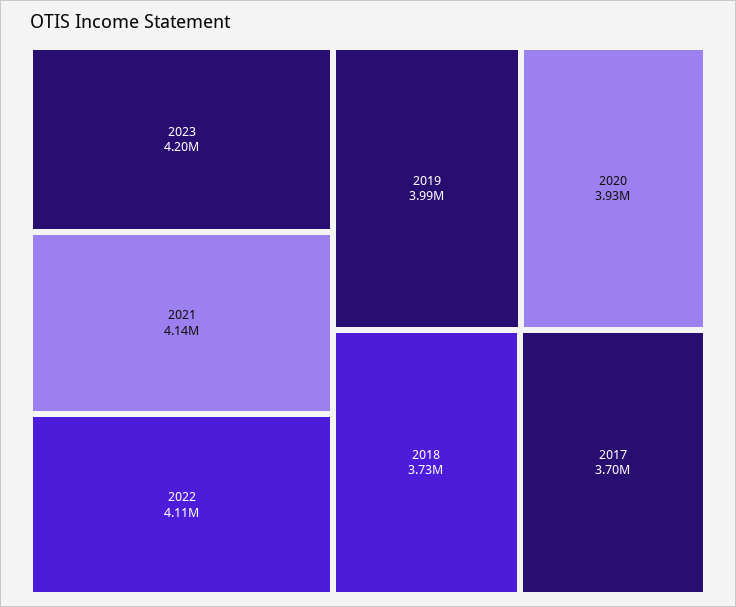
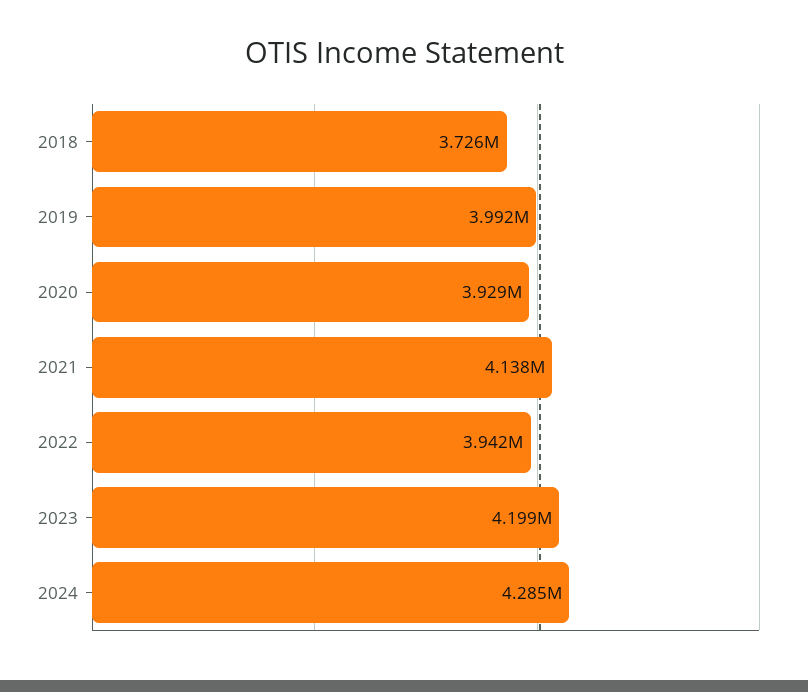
2022: 4110000 -> 3942000
2017: 3700000 -> none
2024: none -> 4285000

